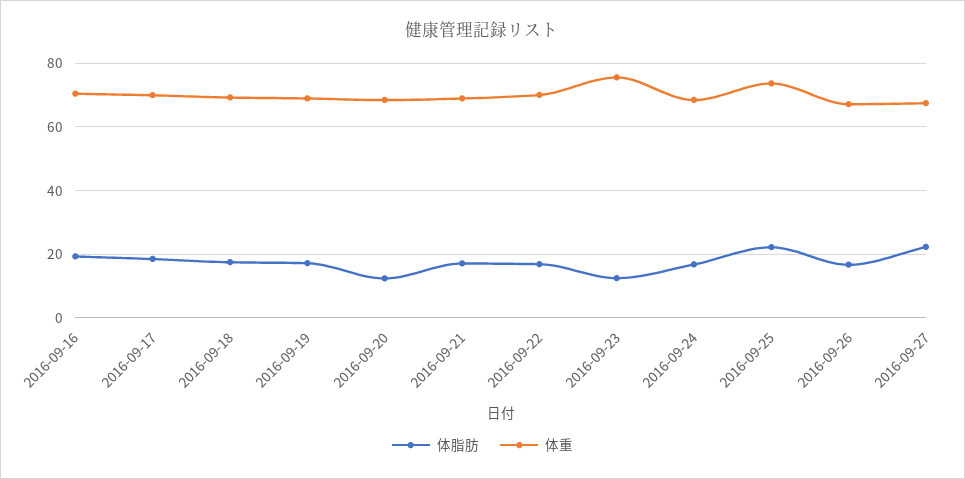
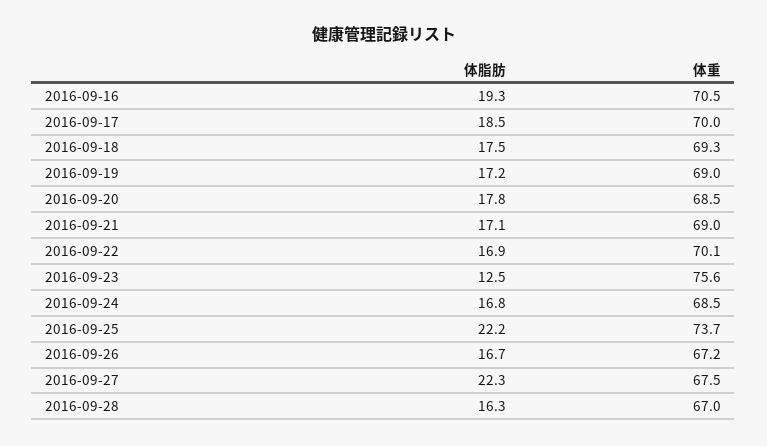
体脂肪, 2016-09-20: 12 -> 17.8
体脂肪, 2016-09-28: none -> 16.3
体重, 2016-09-28: none -> 67

